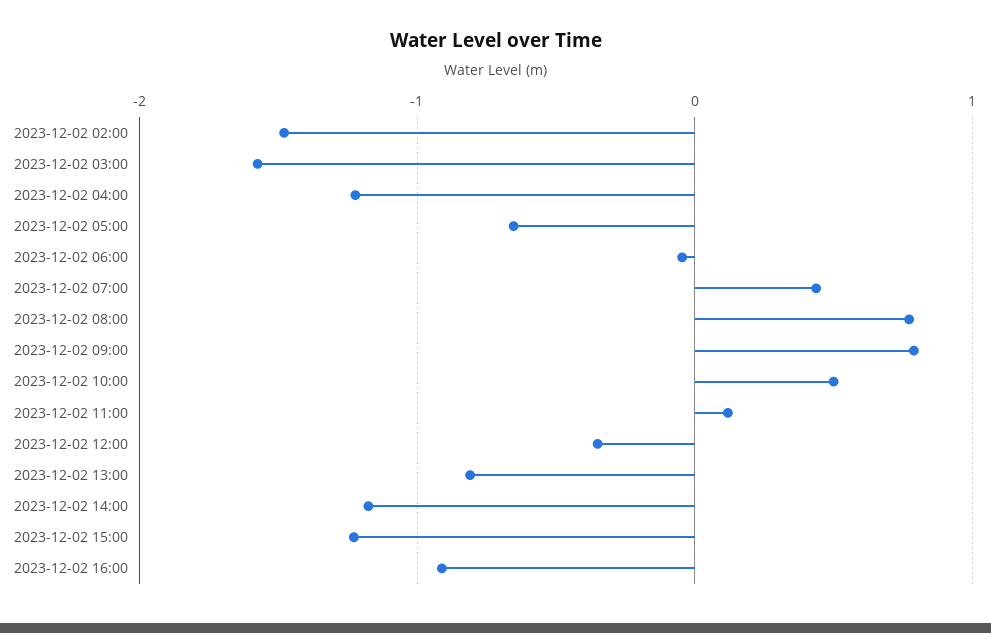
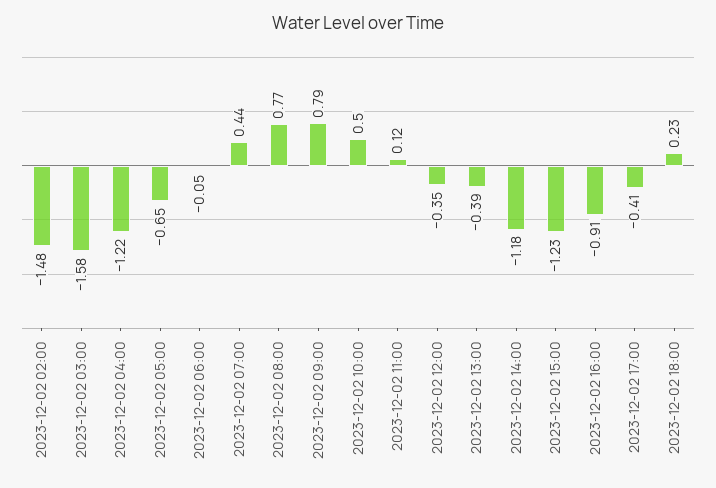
2023-12-02 13:00: -0.8 -> -0.39
2023-12-02 17:00: none -> -0.41
2023-12-02 18:00: none -> 0.23

